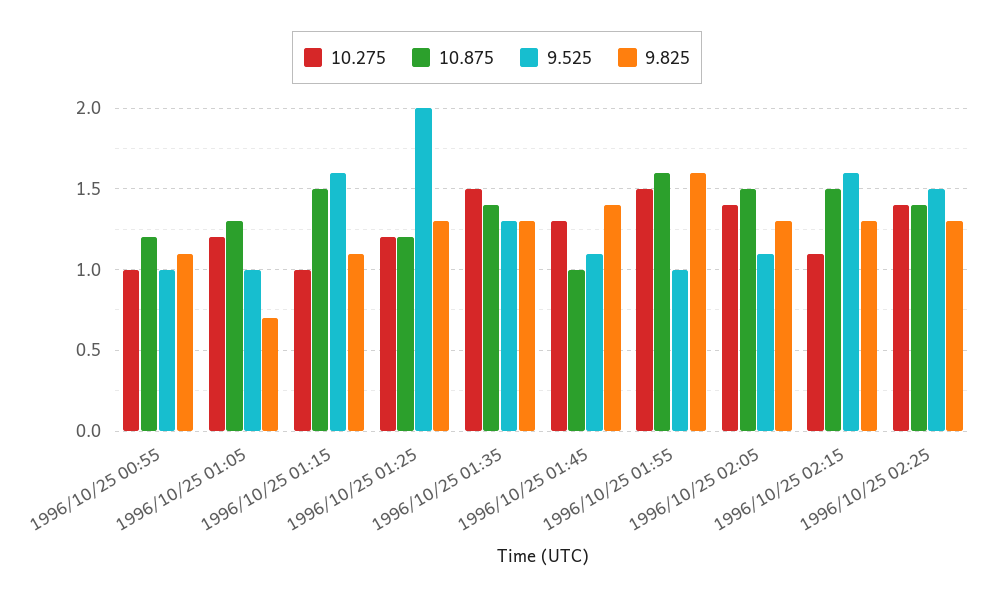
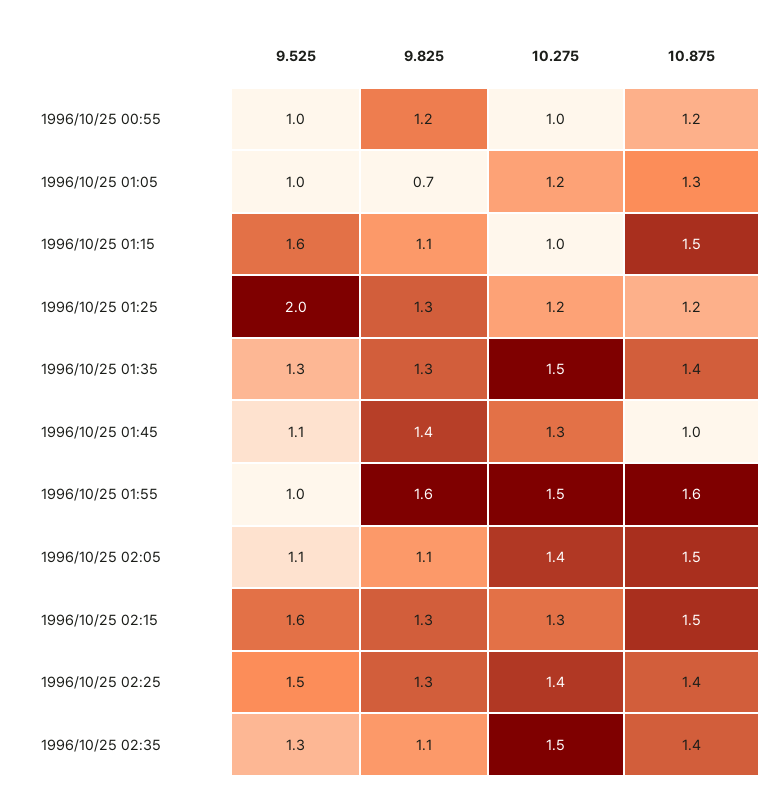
9.825, 1996/10/25 00:55: 1.1 -> 1.2
9.825, 1996/10/25 02:05: 1.3 -> 1.1
10.275, 1996/10/25 02:15: 1.1 -> 1.3
9.525, 1996/10/25 02:35: none -> 1.3
9.825, 1996/10/25 02:35: none -> 1.1
10.275, 1996/10/25 02:35: none -> 1.5
10.875, 1996/10/25 02:35: none -> 1.4

